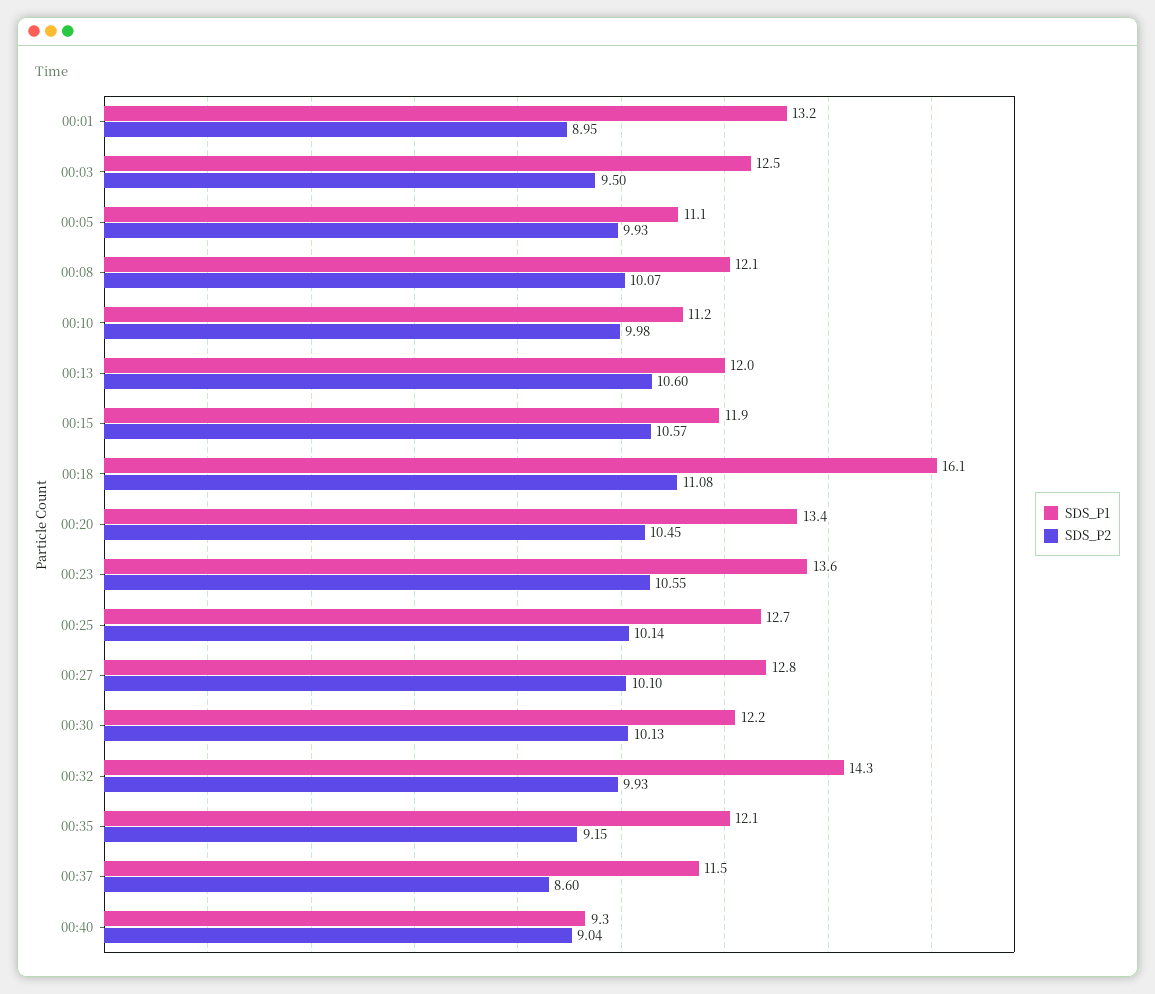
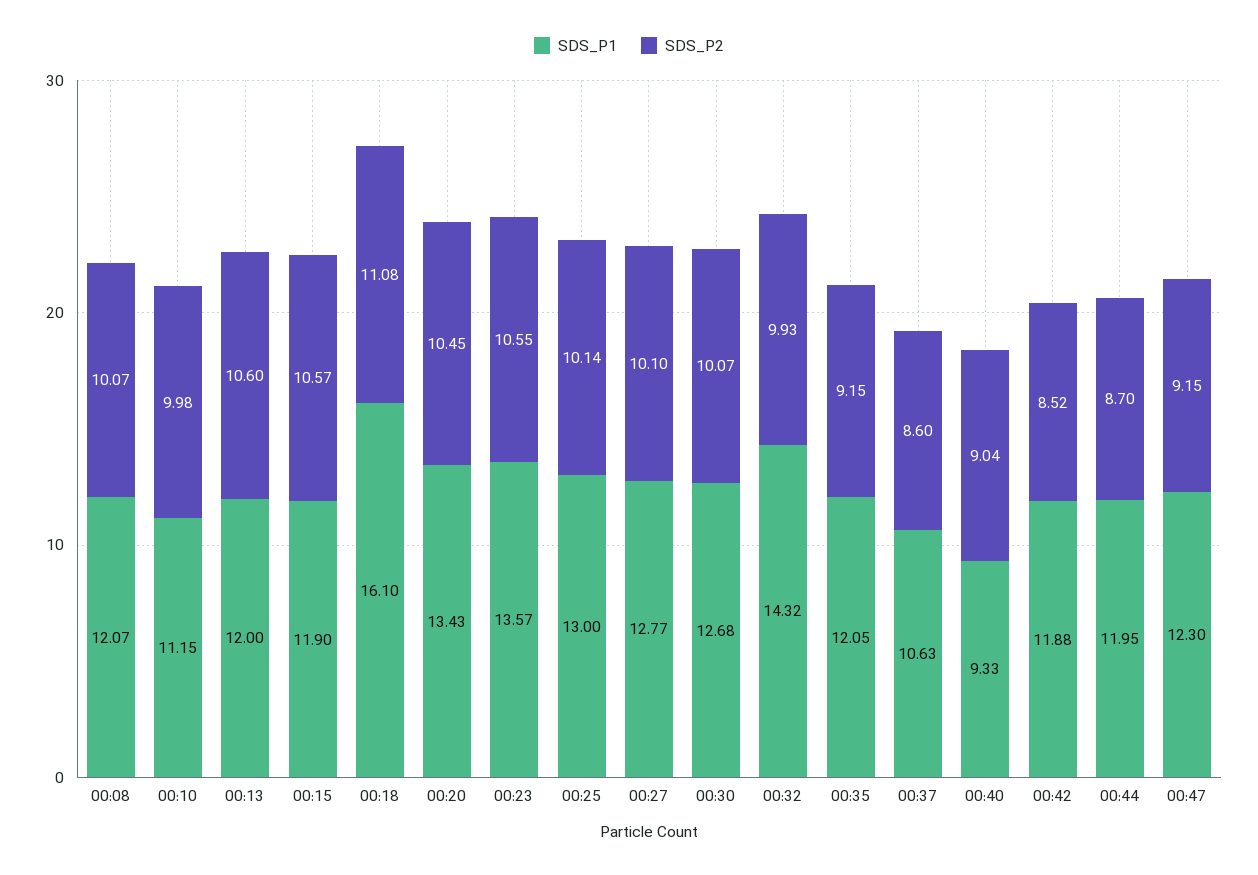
SDS_P1, 00:01: 13.2 -> none
SDS_P2, 00:01: 8.95 -> none
SDS_P1, 00:03: 12.5 -> none
SDS_P2, 00:03: 9.5 -> none
SDS_P1, 00:05: 11.1 -> none
SDS_P2, 00:05: 9.93 -> none
SDS_P1, 00:25: 12.7 -> 13
SDS_P1, 00:30: 12.2 -> 12.68
SDS_P2, 00:30: 10.13 -> 10.07
SDS_P1, 00:37: 11.5 -> 10.63
SDS_P1, 00:42: none -> 11.88
SDS_P2, 00:42: none -> 8.52
SDS_P1, 00:44: none -> 11.95
SDS_P2, 00:44: none -> 8.7
SDS_P1, 00:47: none -> 12.3
SDS_P2, 00:47: none -> 9.15

